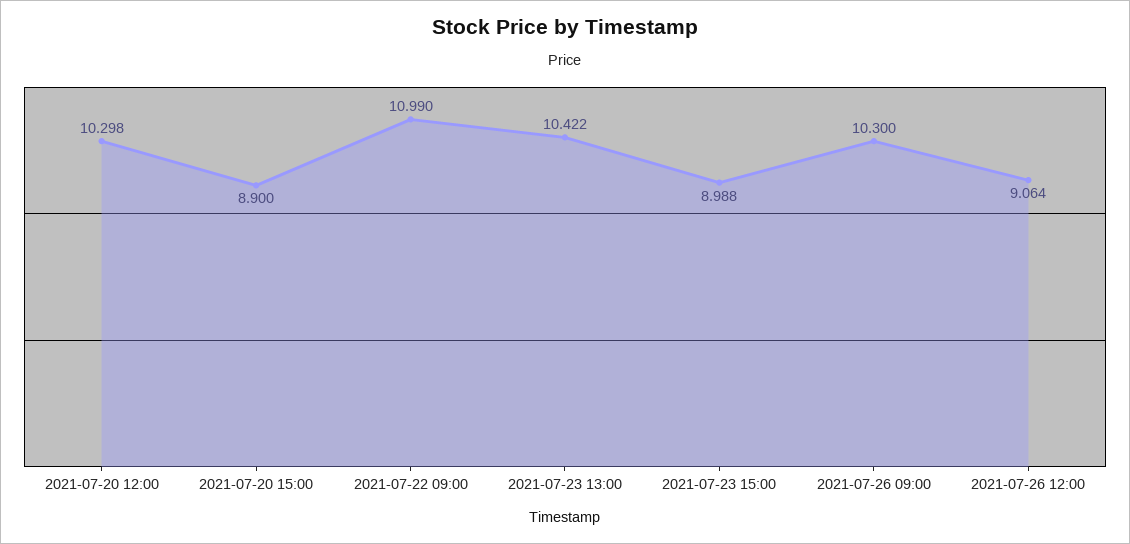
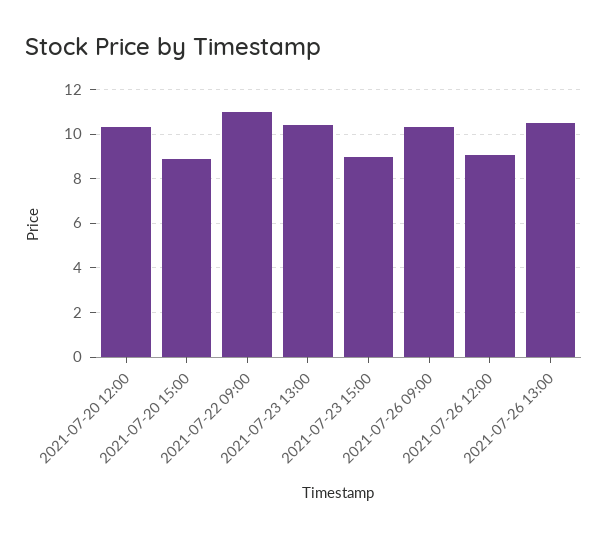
2021-07-26 13:00: none -> 10.5

